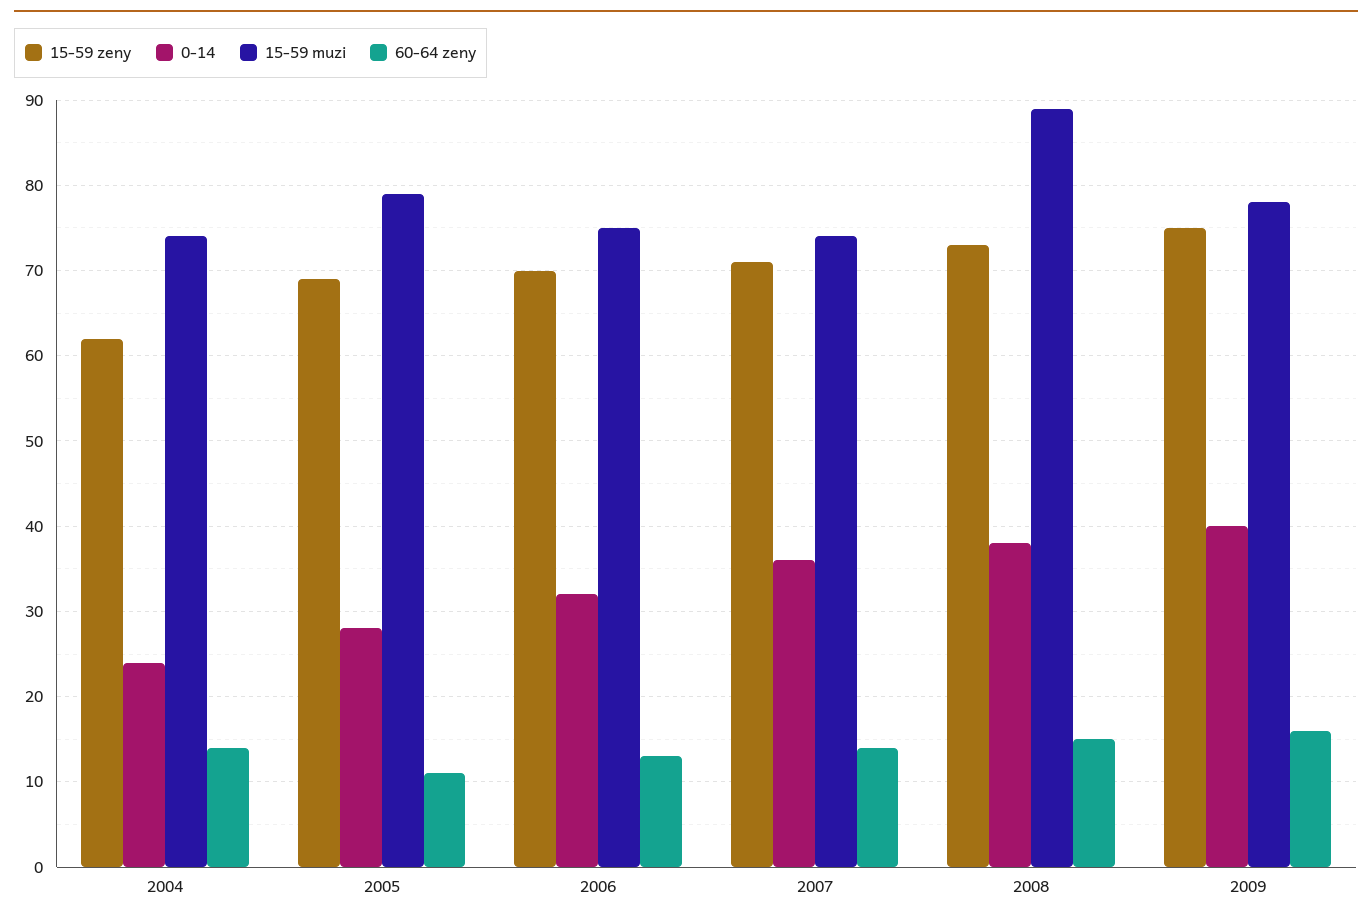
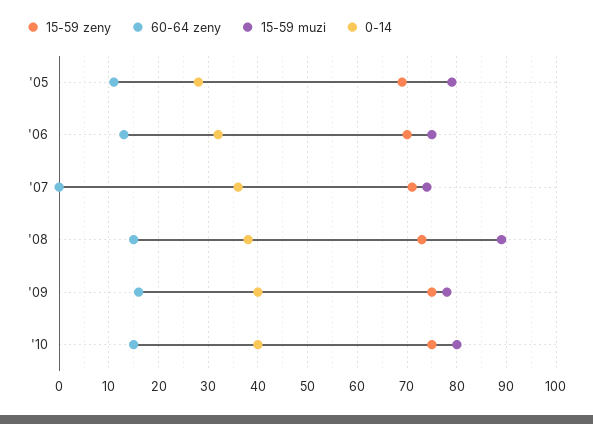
15-59 zeny, 2004: 62 -> none
0-14, 2004: 24 -> none
15-59 muzi, 2004: 74 -> none
60-64 zeny, 2004: 14 -> none
60-64 zeny, 2007: 14 -> 0
15-59 zeny, '10: none -> 75
60-64 zeny, '10: none -> 15
15-59 muzi, '10: none -> 80
0-14, '10: none -> 40

